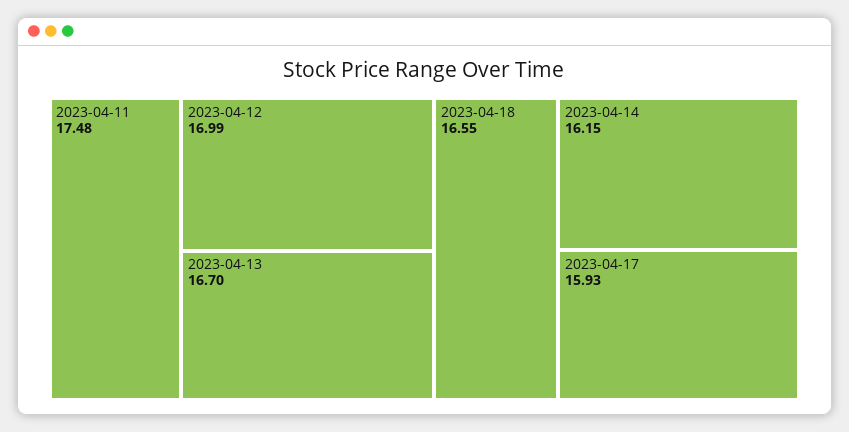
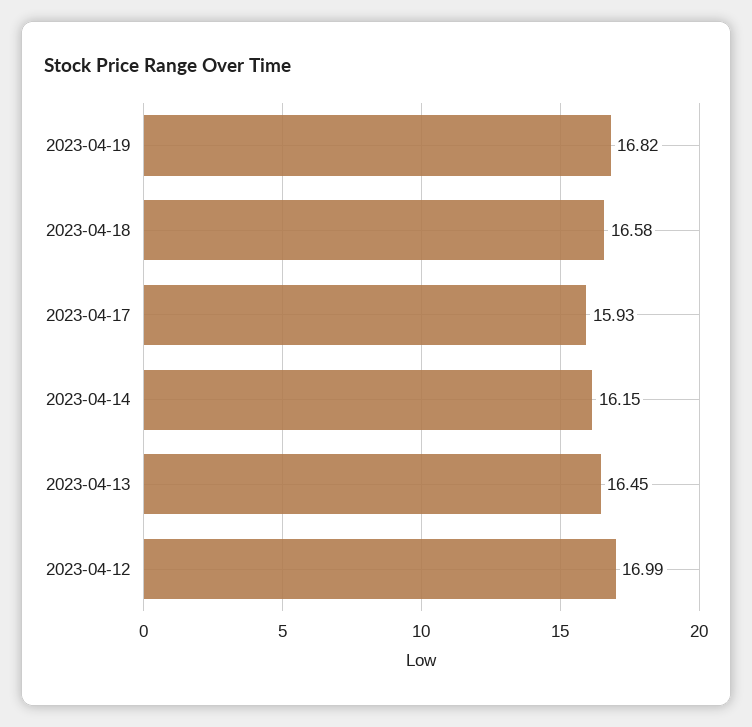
2023-04-11: 17.48 -> none
2023-04-13: 16.7 -> 16.45
2023-04-18: 16.55 -> 16.58
2023-04-19: none -> 16.82

